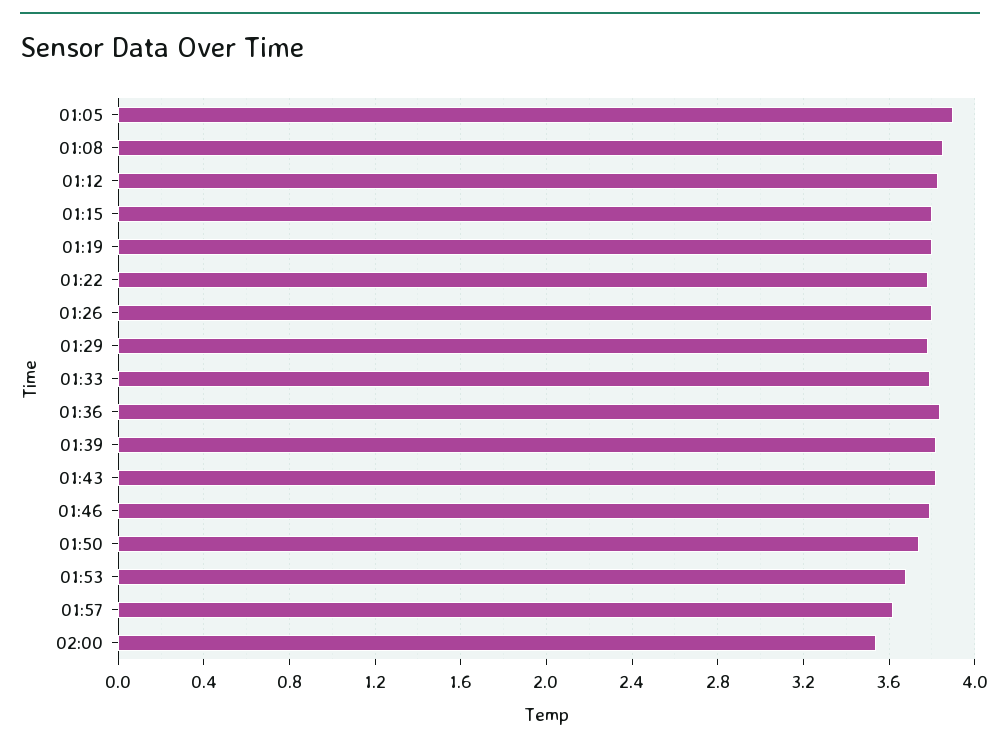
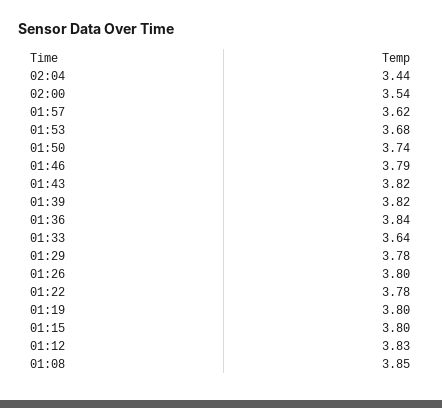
01:05: 3.9 -> none
01:33: 3.8 -> 3.64
02:04: none -> 3.44

